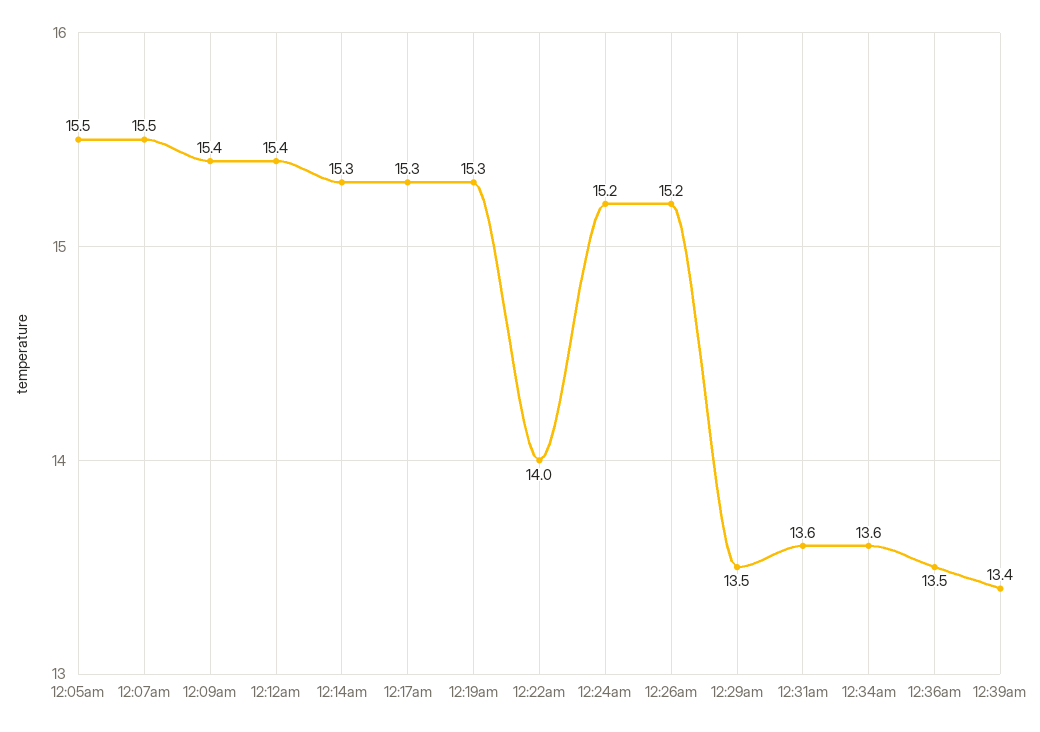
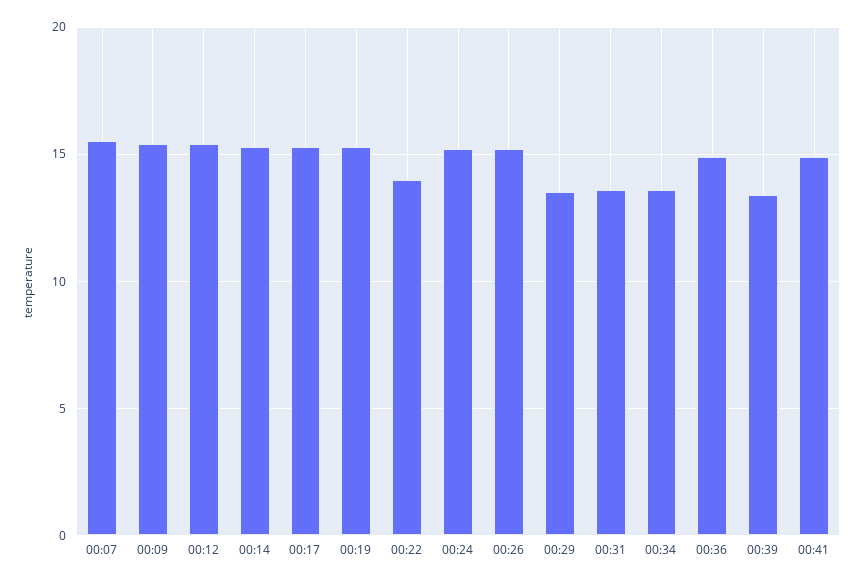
12:05am: 15.5 -> none
12:36am: 13.5 -> 15
00:41: none -> 15

